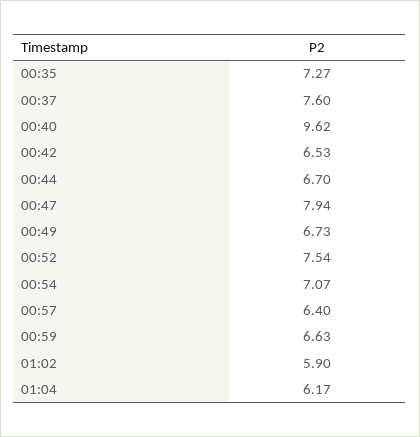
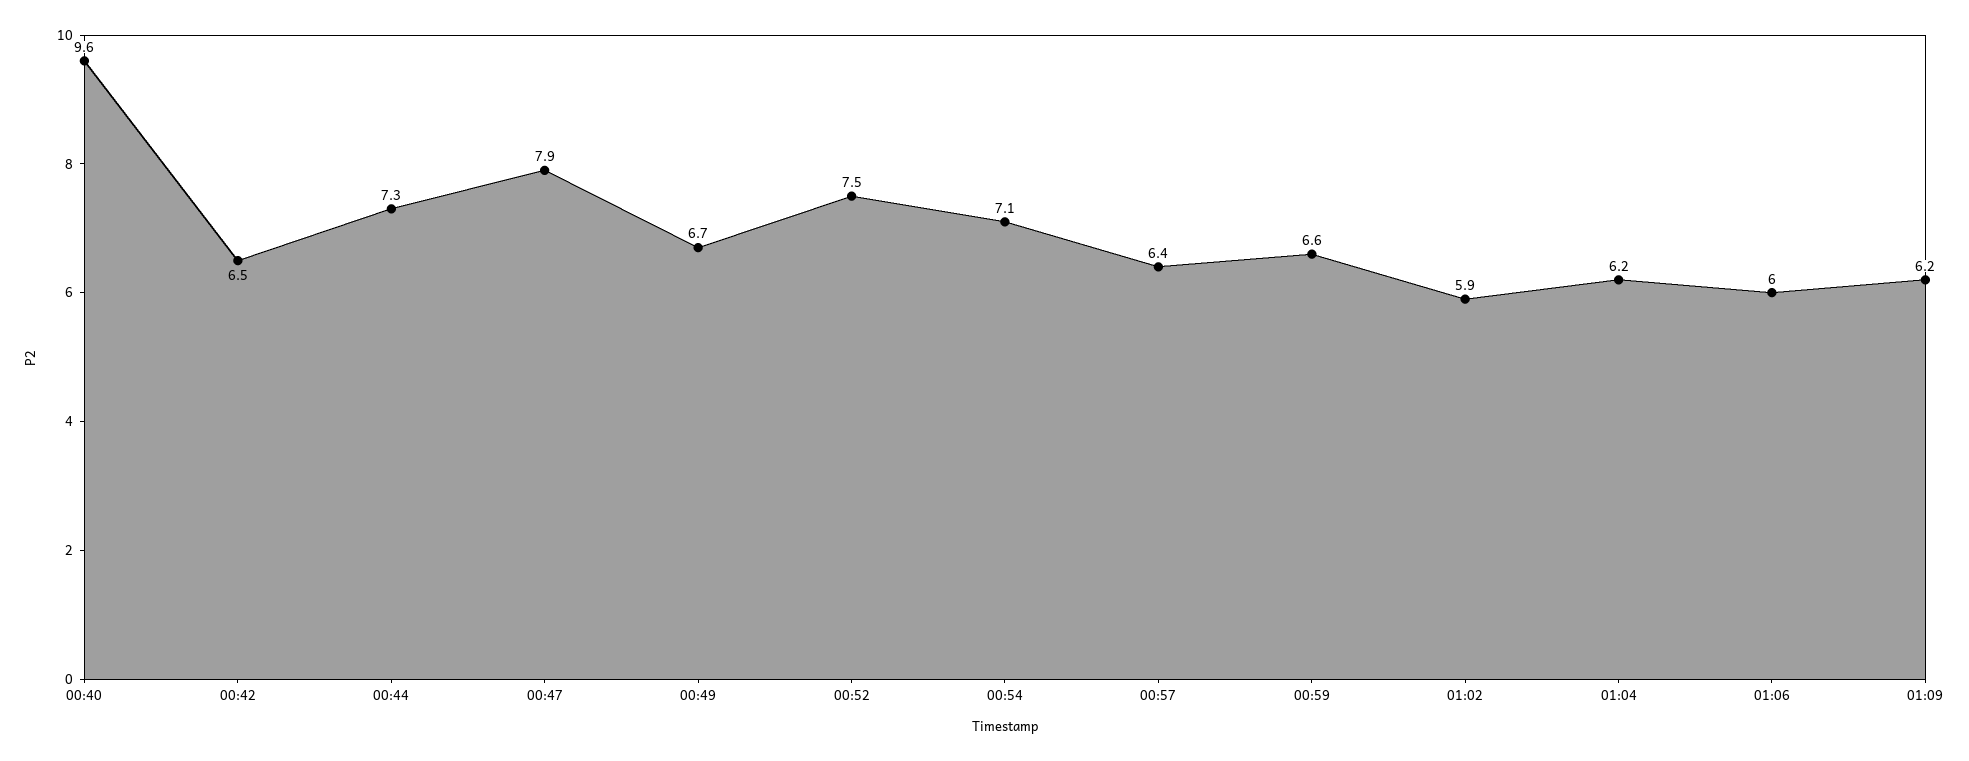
00:35: 7.27 -> none
00:37: 7.6 -> none
00:44: 6.7 -> 7.3
01:06: none -> 6
01:09: none -> 6.2

